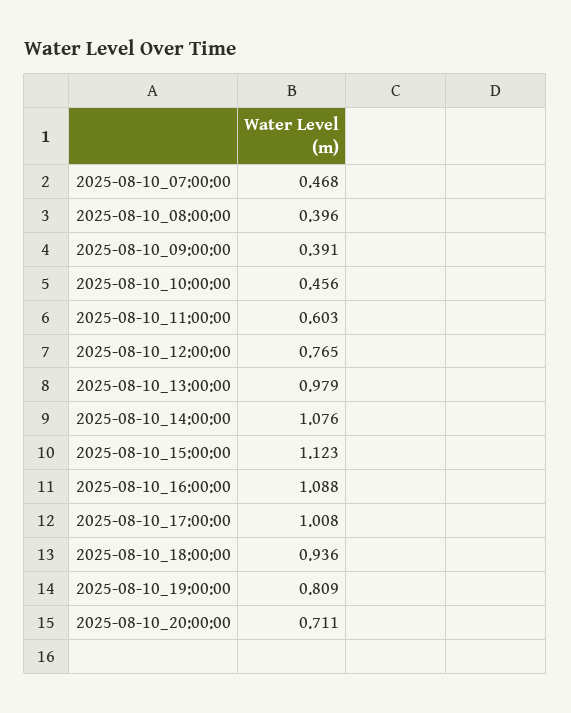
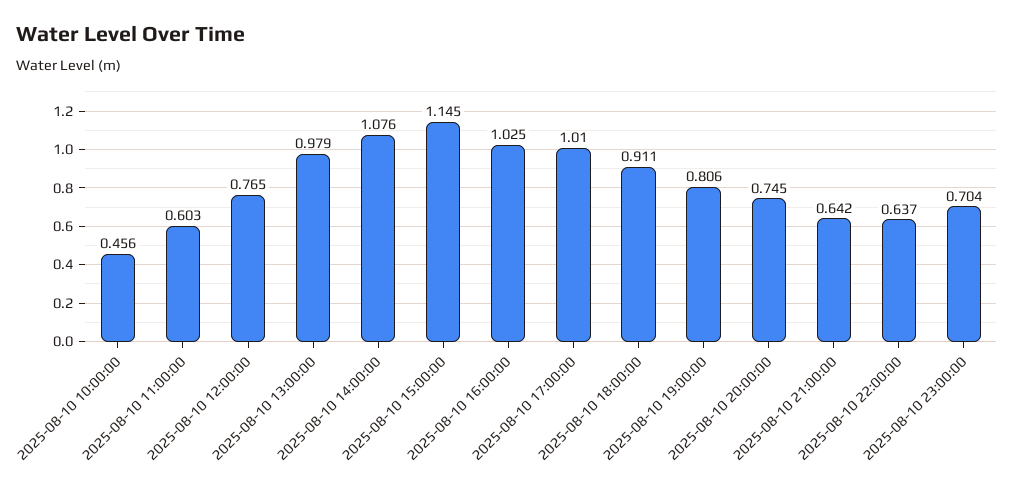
2025-08-10_07:00:00: 0.468 -> none
2025-08-10_08:00:00: 0.396 -> none
2025-08-10_09:00:00: 0.391 -> none
2025-08-10_15:00:00: 1.123 -> 1.145
2025-08-10_16:00:00: 1.088 -> 1.025
2025-08-10_17:00:00: 1.008 -> 1.01
2025-08-10_18:00:00: 0.936 -> 0.911
2025-08-10_19:00:00: 0.809 -> 0.806
2025-08-10_20:00:00: 0.711 -> 0.745
2025-08-10 21:00:00: none -> 0.642
2025-08-10 22:00:00: none -> 0.637
2025-08-10 23:00:00: none -> 0.704

